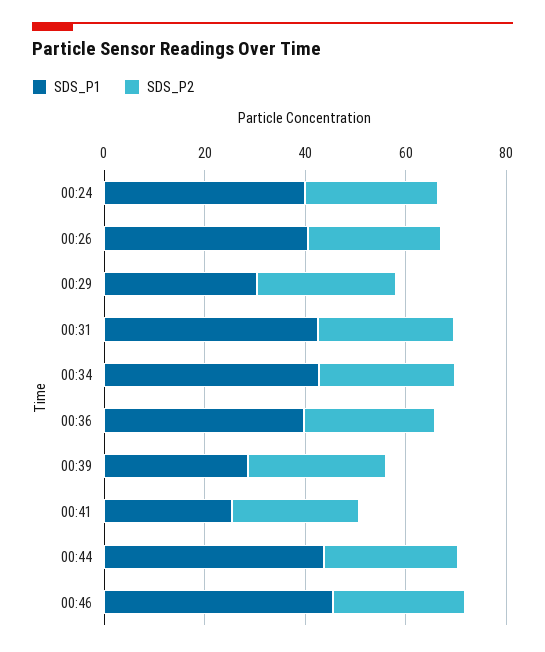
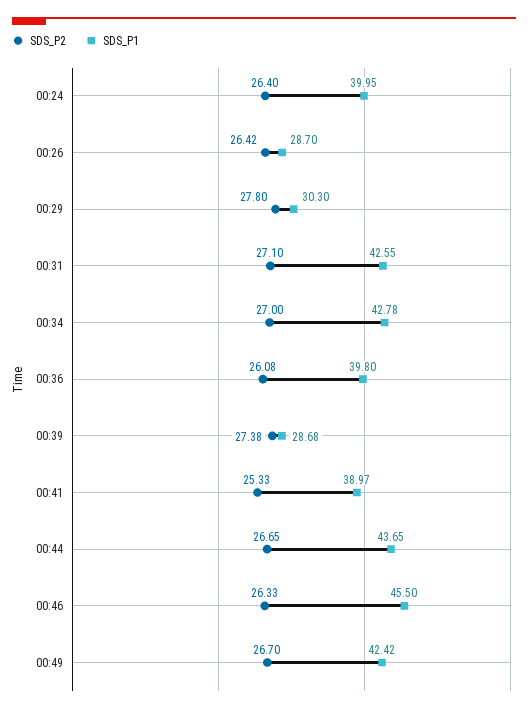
SDS_P1, 00:26: 40 -> 28.7
SDS_P1, 00:41: 25 -> 38.97
SDS_P2, 00:49: none -> 26.7
SDS_P1, 00:49: none -> 42.42

